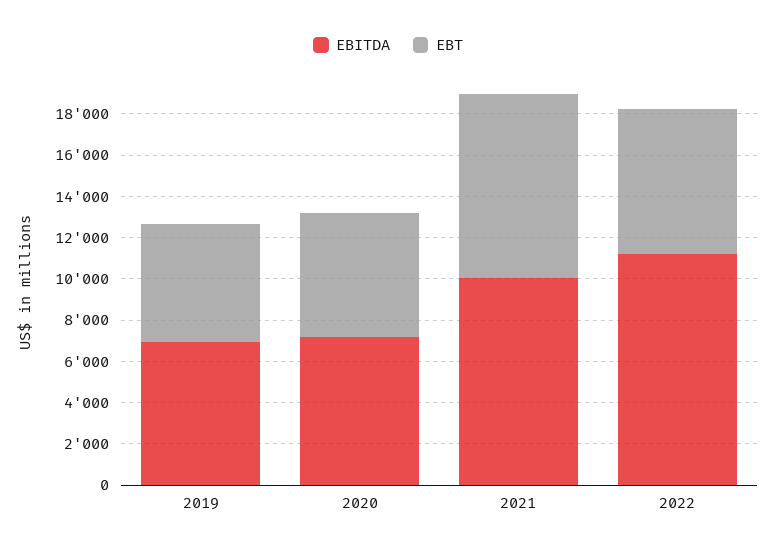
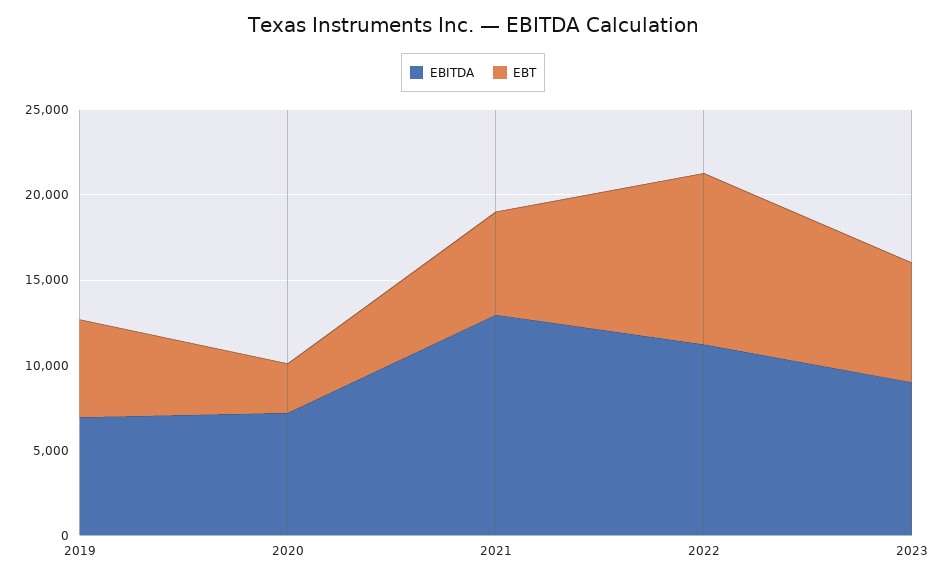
EBT, 2020: 6000 -> 3000
EBITDA, 2021: 10000 -> 13000
EBT, 2021: 9000 -> 6000
EBT, 2022: 7000 -> 10000
EBITDA, 2023: none -> 9000
EBT, 2023: none -> 7000

